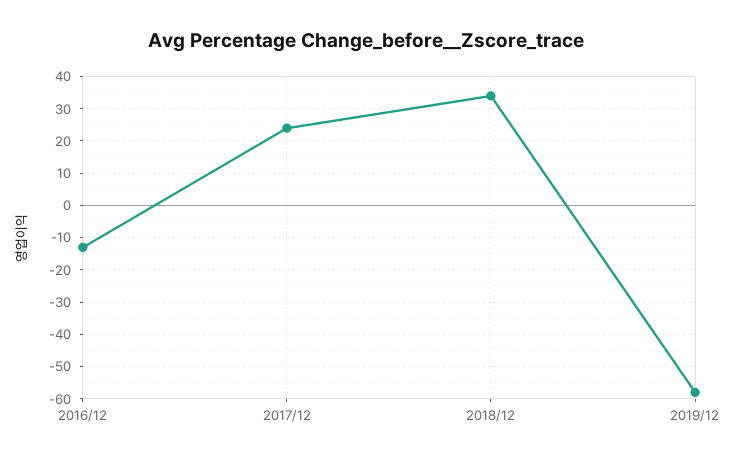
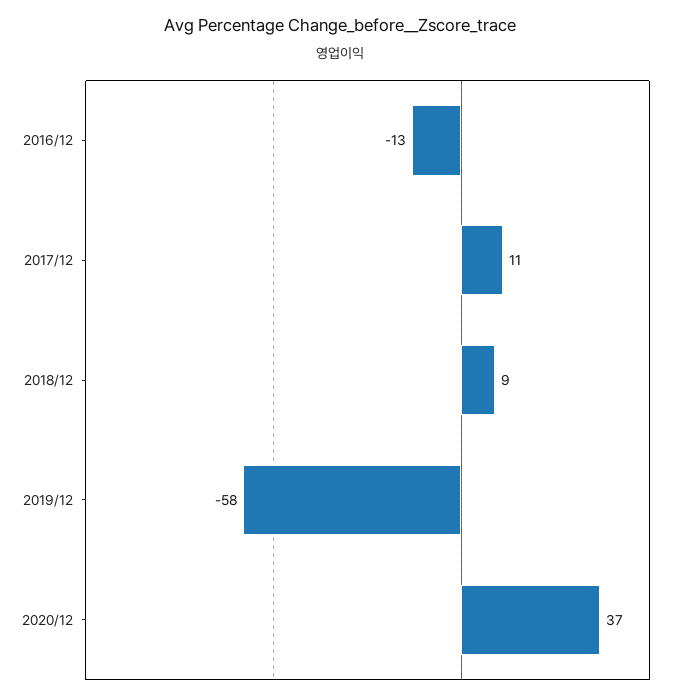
2017/12: 25 -> 11
2018/12: 35 -> 9
2020/12: none -> 37

